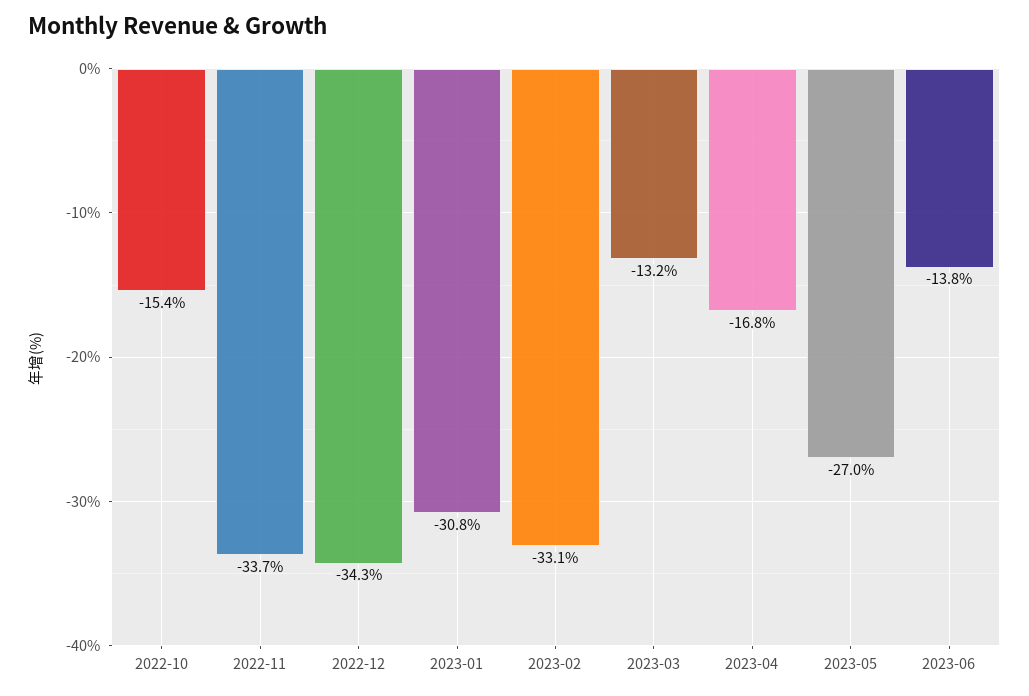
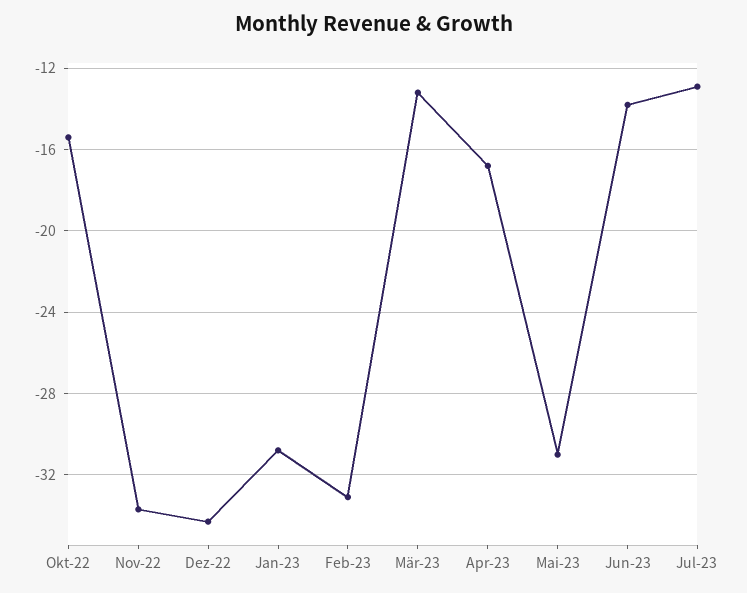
2023-05: -27 -> -31
Jul-23: none -> -13

